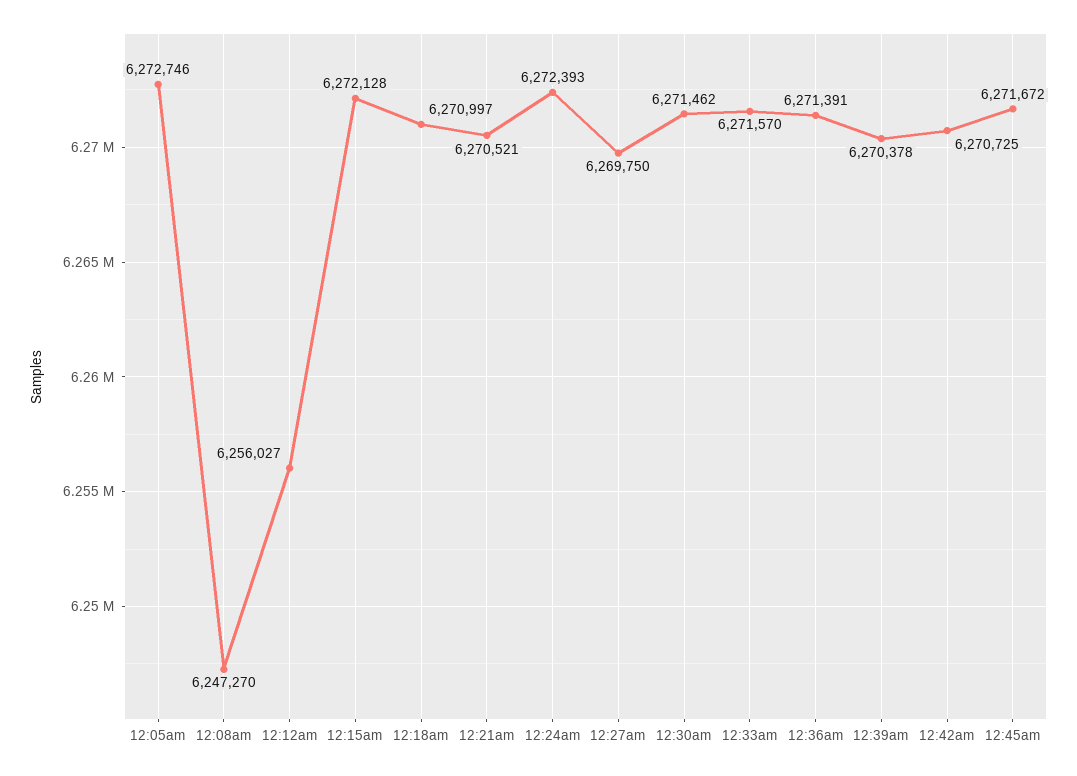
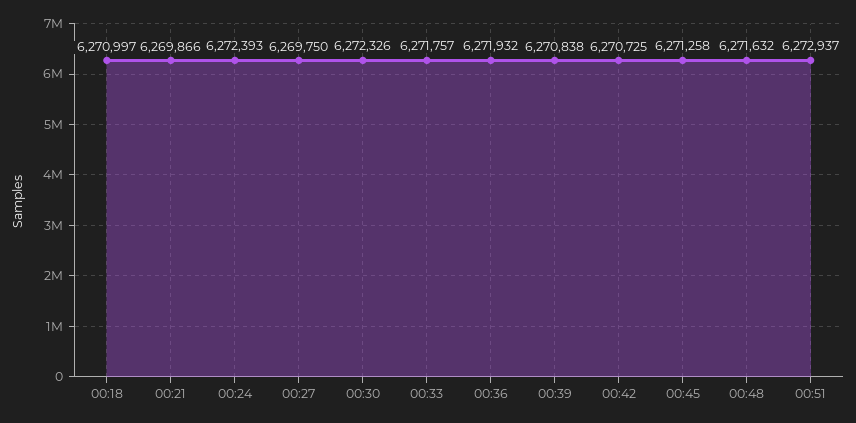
12:05am: 6272746 -> none
12:08am: 6247270 -> none
12:12am: 6256027 -> none
12:15am: 6272128 -> none
12:21am: 6270521 -> 6269866
12:30am: 6271462 -> 6272326
12:33am: 6271570 -> 6271757
12:36am: 6271391 -> 6271932
12:39am: 6270378 -> 6270838
12:45am: 6271672 -> 6271258
00:48: none -> 6271632
00:51: none -> 6272937

